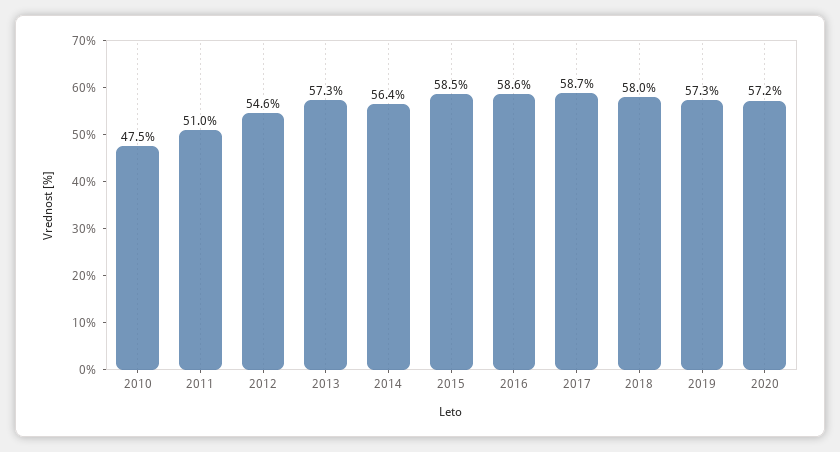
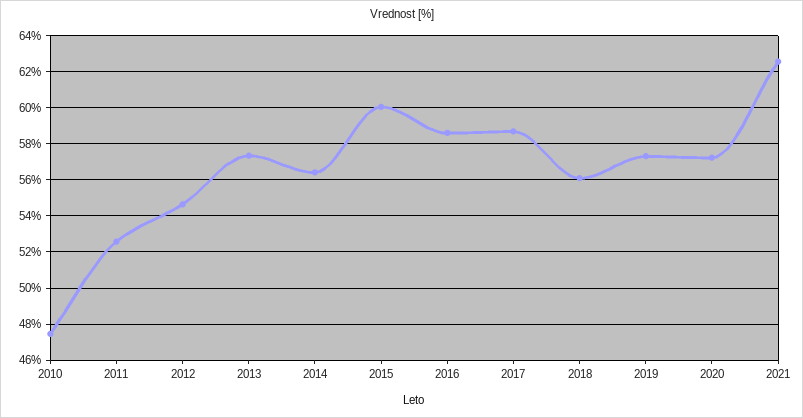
2011: 51 -> 52.5
2015: 58.5 -> 60
2018: 58 -> 56
2021: none -> 62.5

